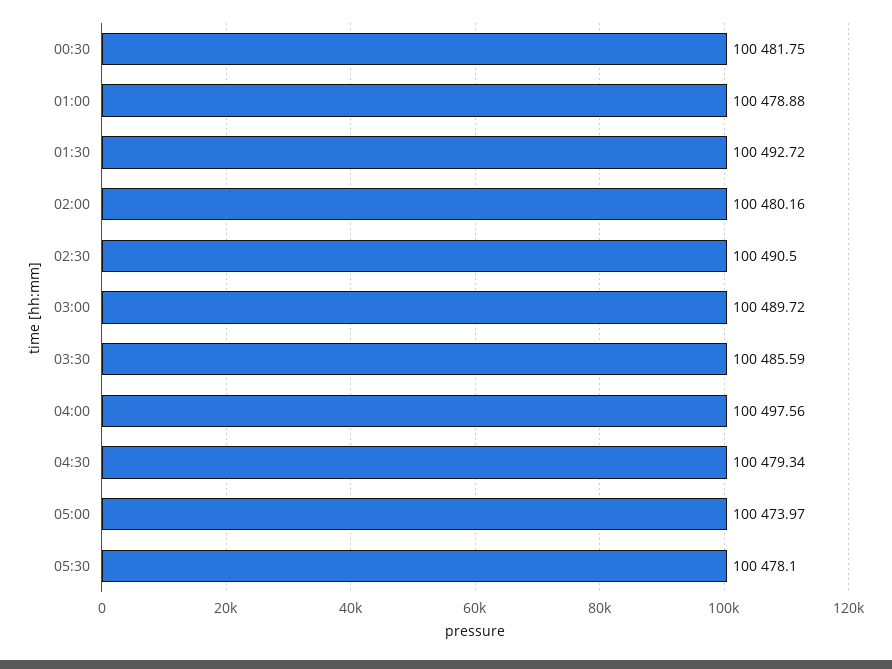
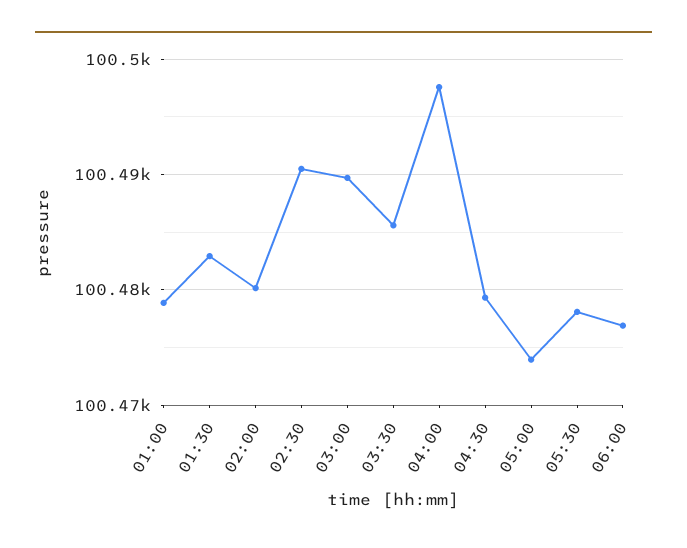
00:30: 100481.75 -> none
01:30: 100492.72 -> 100483
06:00: none -> 100477

